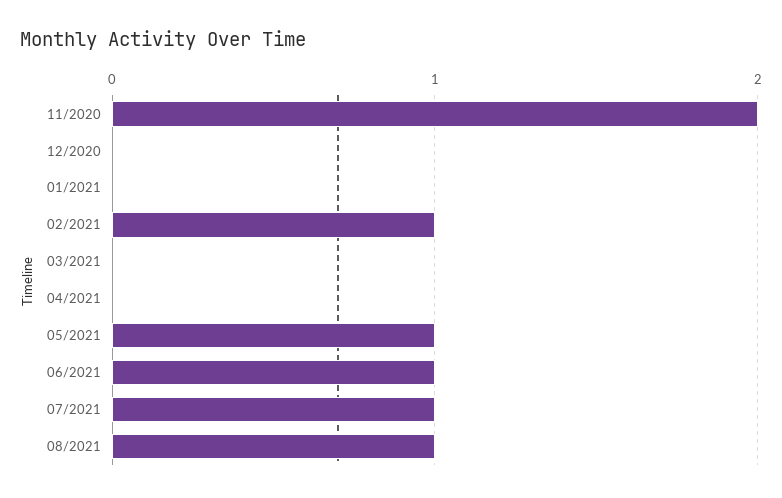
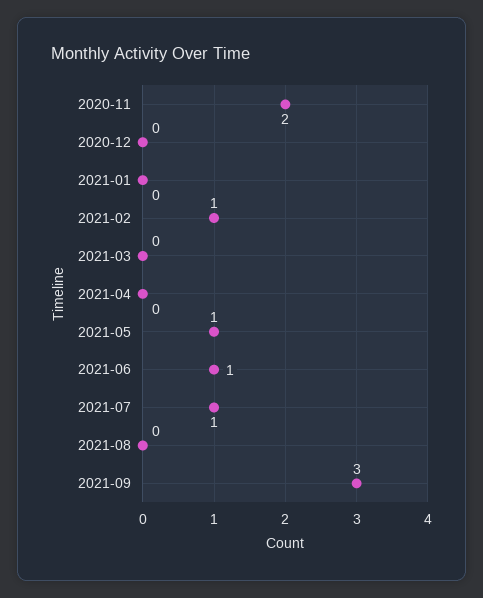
08/2021: 1 -> 0
2021-09: none -> 3

